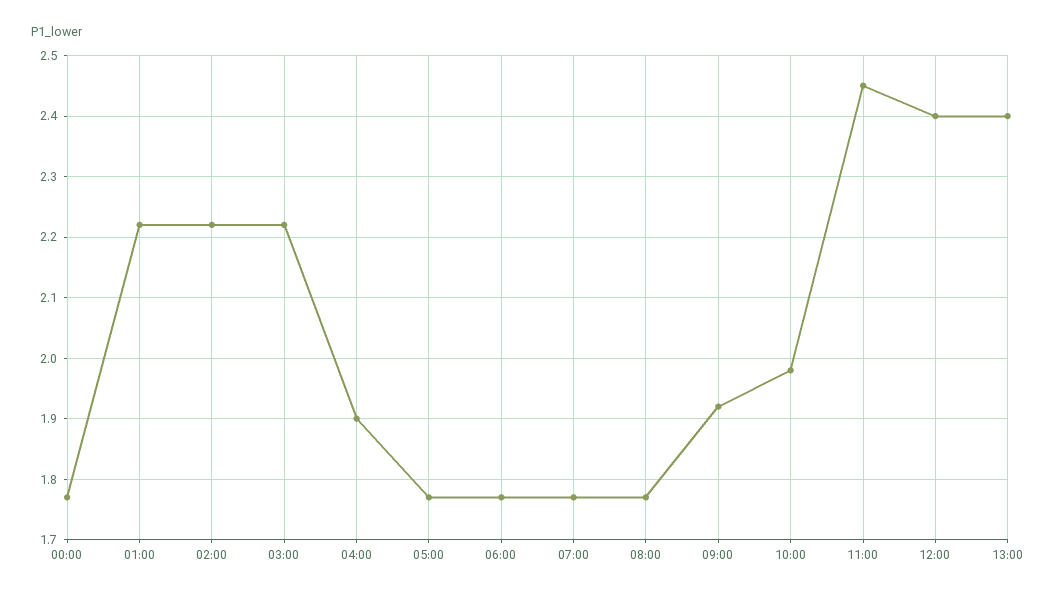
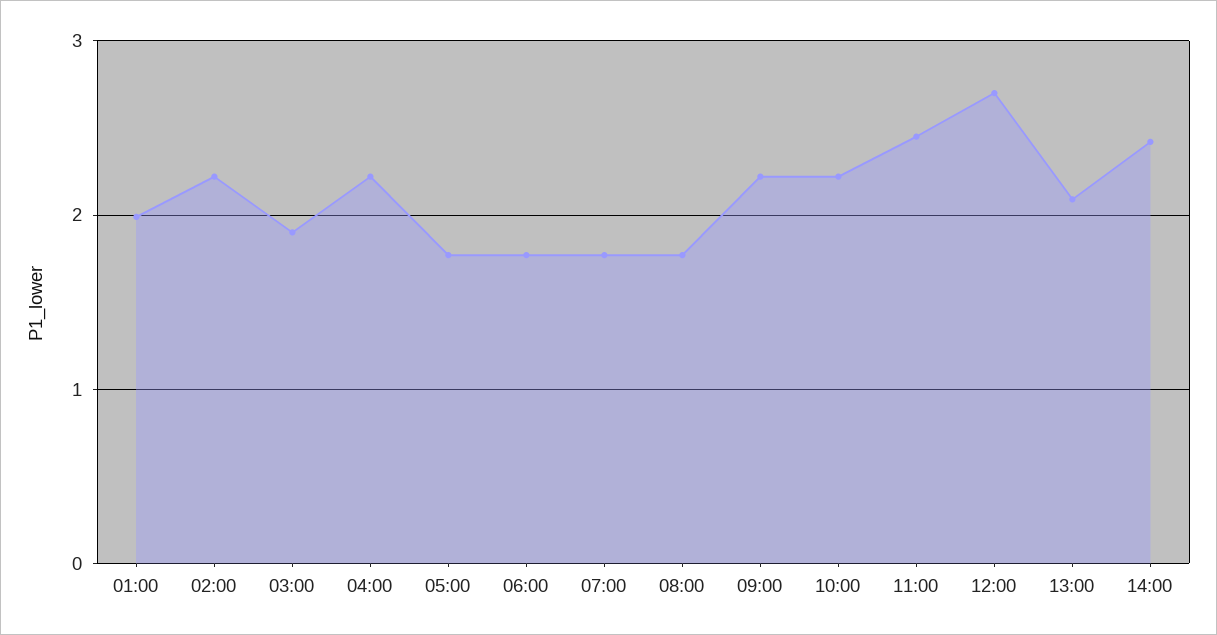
00:00: 1.77 -> none
01:00: 2.22 -> 2
03:00: 2.22 -> 1.9
04:00: 1.9 -> 2.2
09:00: 1.92 -> 2.2
10:00: 1.98 -> 2.2
12:00: 2.4 -> 2.7
13:00: 2.4 -> 2.1
14:00: none -> 2.4

